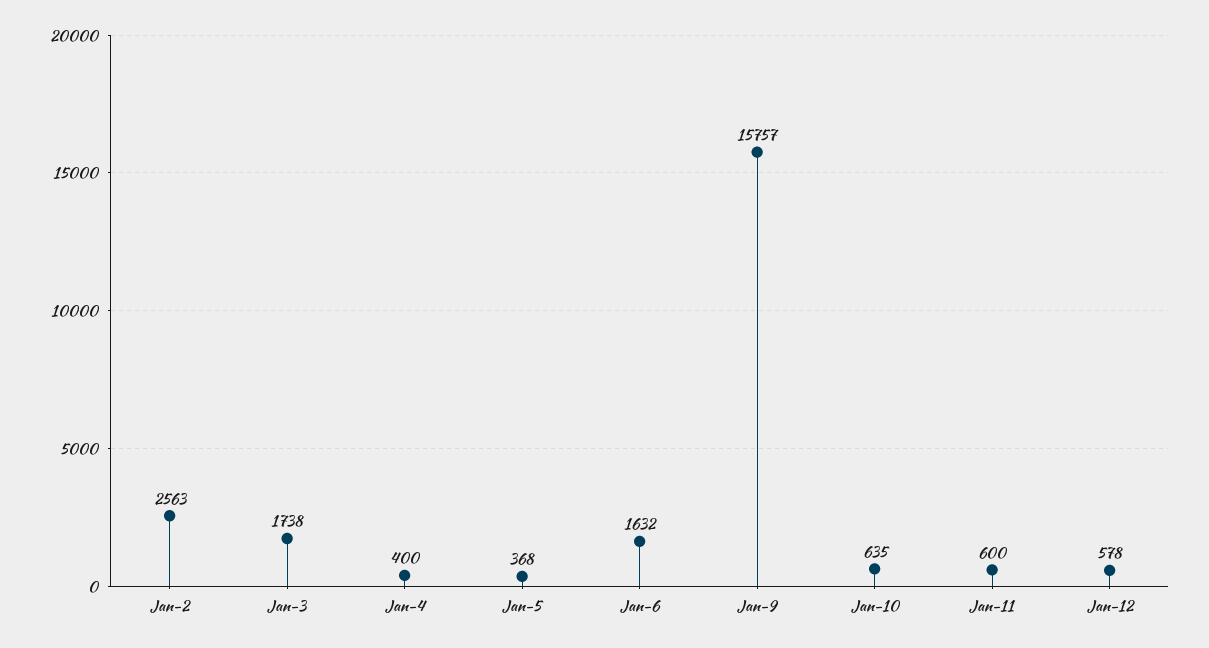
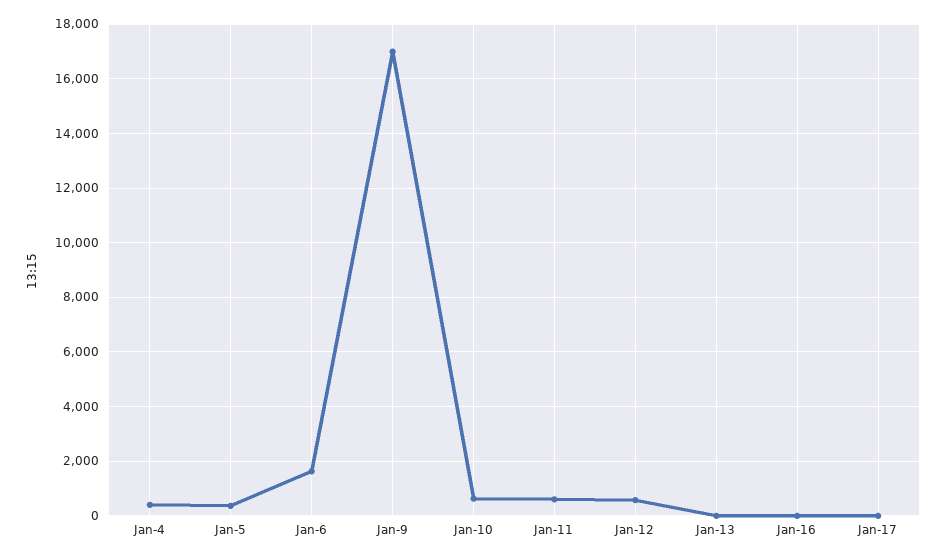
Jan-2: 2563 -> none
Jan-3: 1738 -> none
Jan-9: 15757 -> 17000
Jan-13: none -> 0
Jan-16: none -> 0
Jan-17: none -> 0

